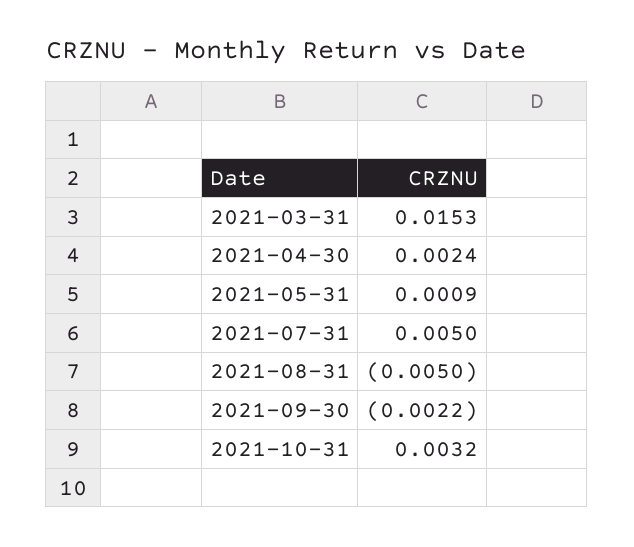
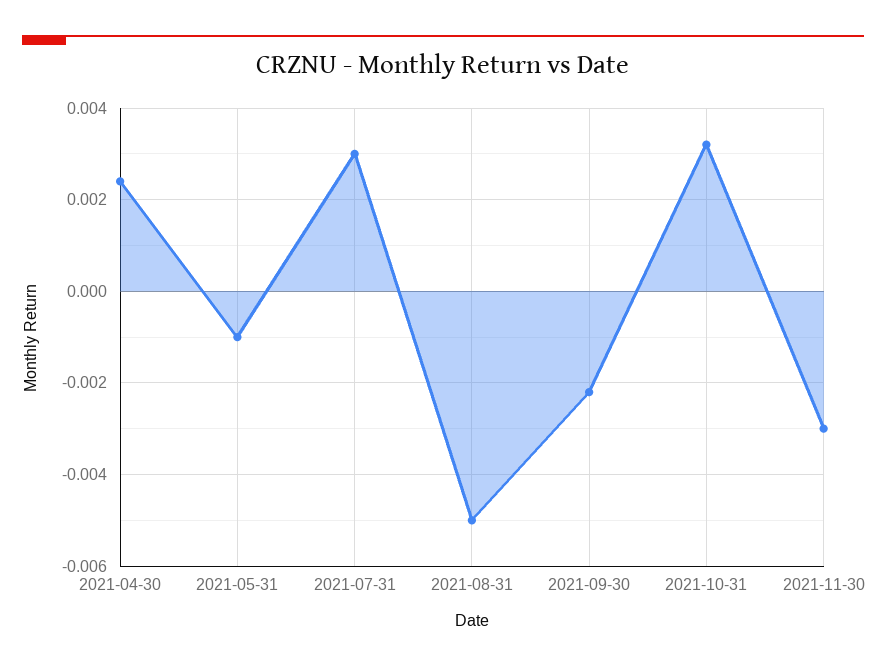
2021-03-31: 0.0153 -> none
2021-05-31: 0.0009 -> -0.001
2021-07-31: 0.005 -> 0.003
2021-11-30: none -> -0.003

